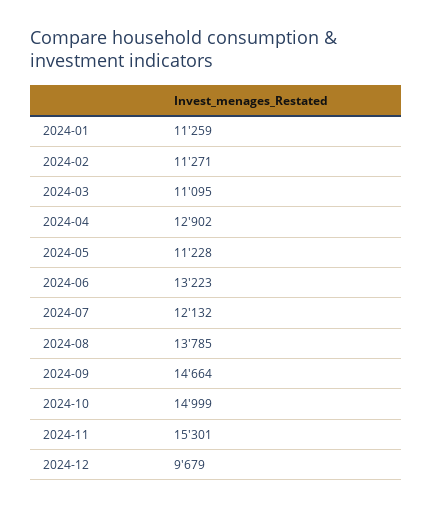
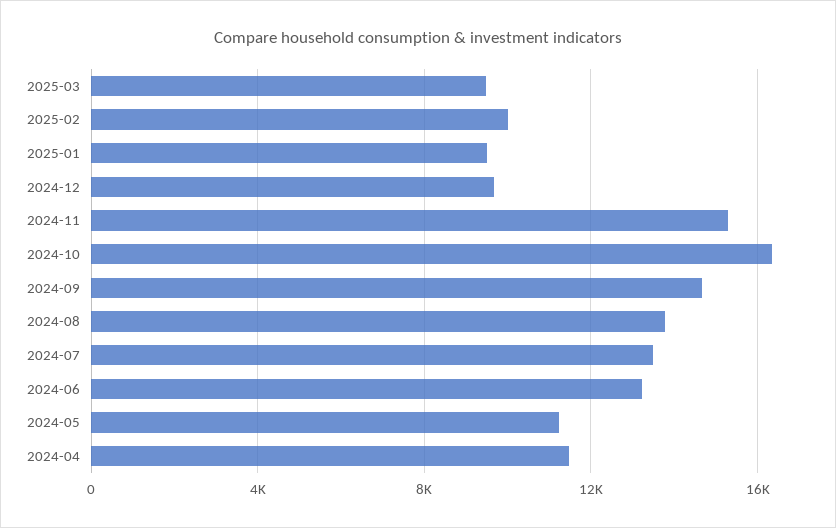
2024-01: 11259 -> none
2024-02: 11271 -> none
2024-03: 11095 -> none
2024-04: 12902 -> 11500
2024-07: 12132 -> 13500
2024-10: 14999 -> 16500
2025-03: none -> 9500
2025-02: none -> 10000
2025-01: none -> 9500

